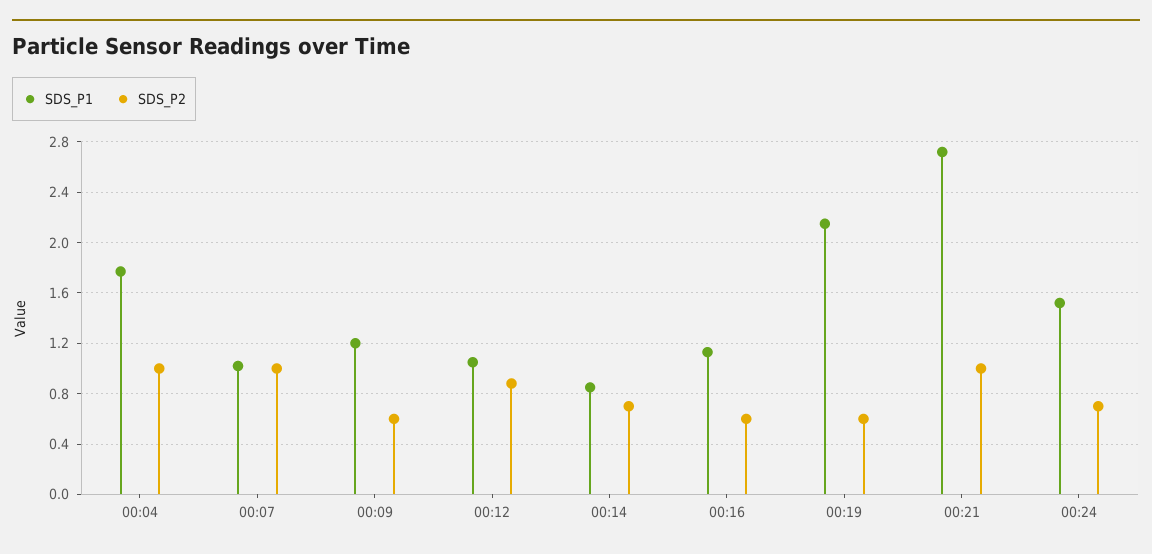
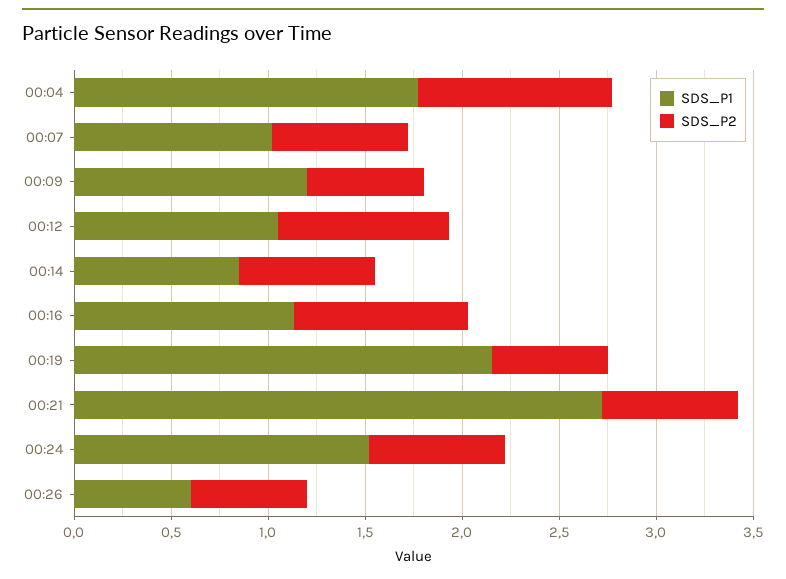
SDS_P2, 00:07: 1 -> 0.7
SDS_P2, 00:16: 0.6 -> 0.9
SDS_P2, 00:21: 1 -> 0.7
SDS_P1, 00:26: none -> 0.6
SDS_P2, 00:26: none -> 0.6

